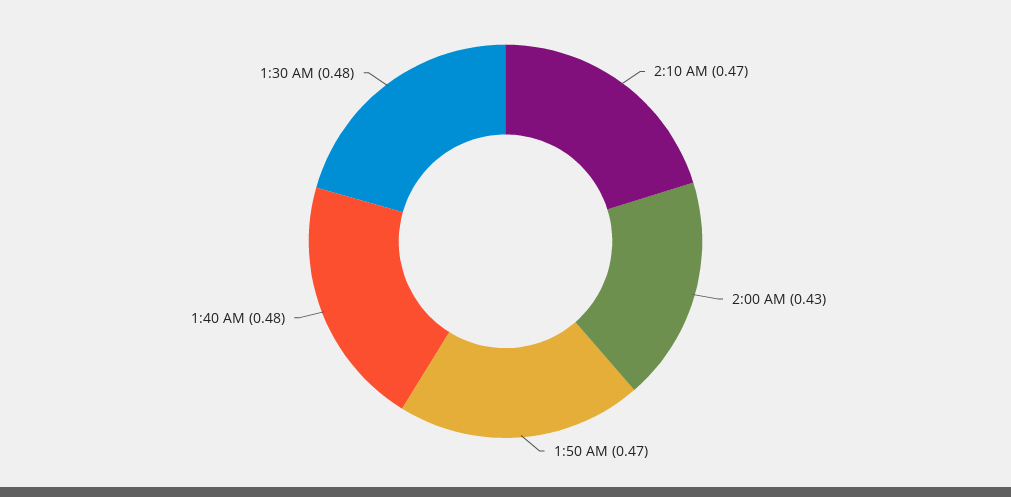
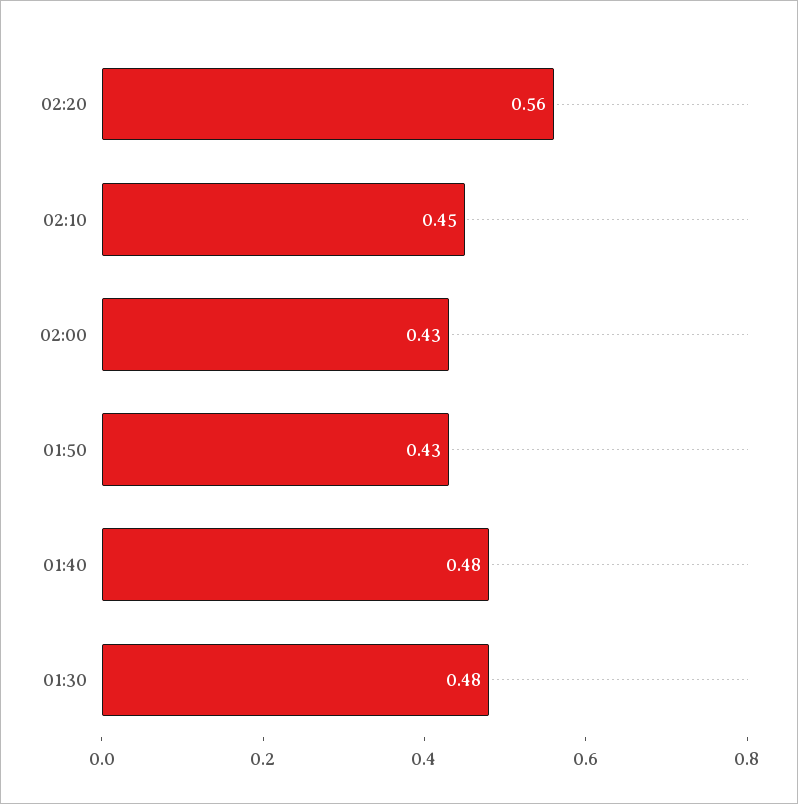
2:10 AM: 0.47 -> 0.45
1:50 AM: 0.47 -> 0.43
02:20: none -> 0.56

